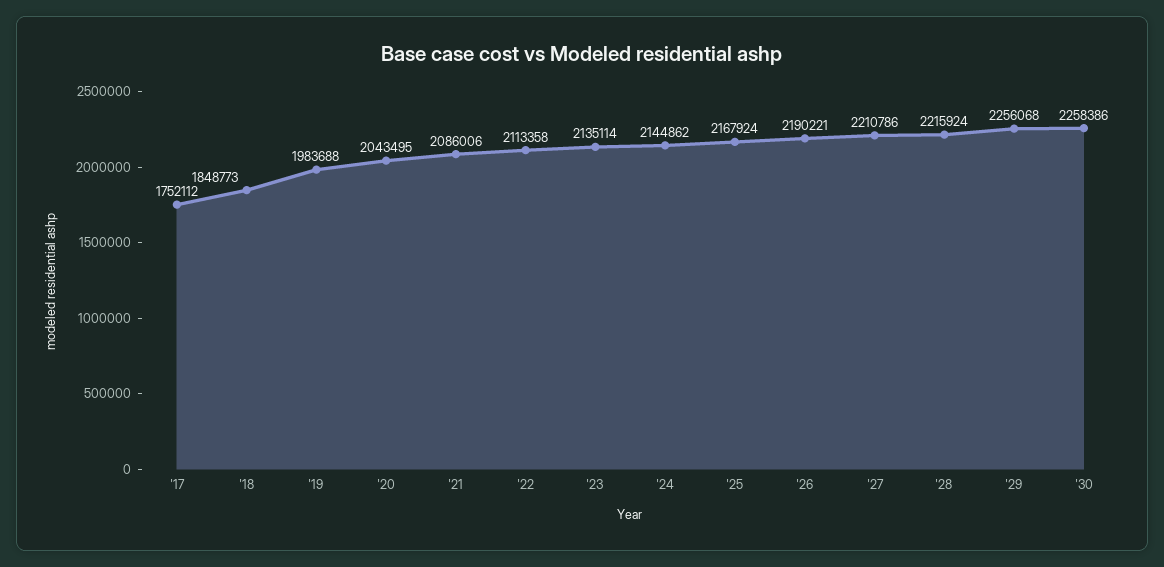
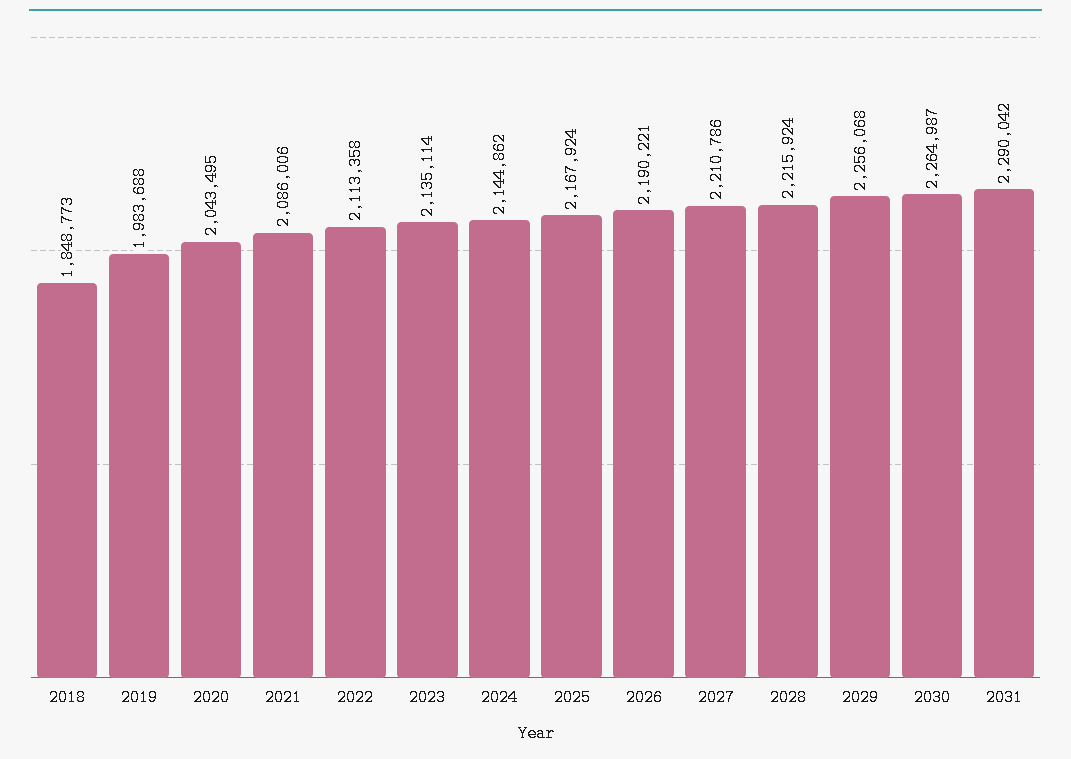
'17: 1752112 -> none
'30: 2258386 -> 2264987
2031: none -> 2290042

